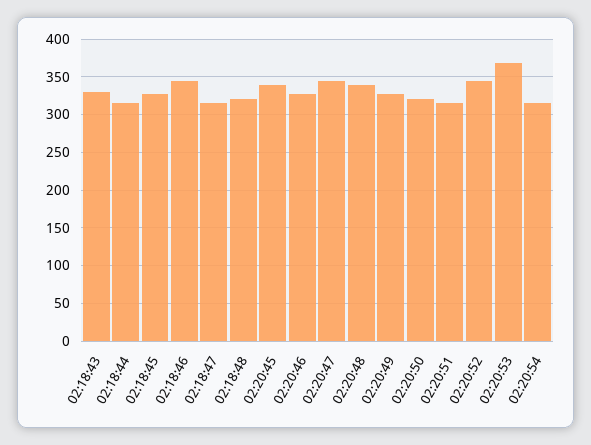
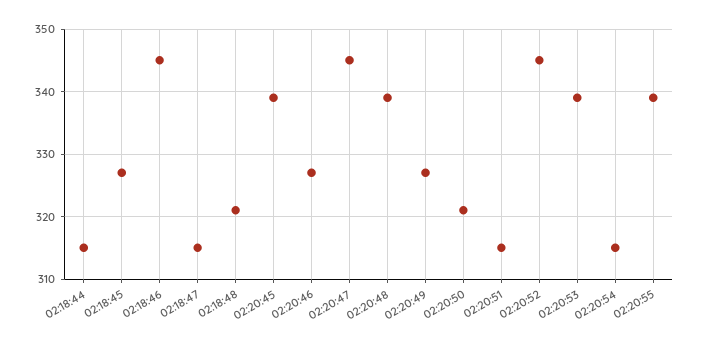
02:18:43: 330 -> none
02:20:53: 370 -> 339
02:20:55: none -> 339

